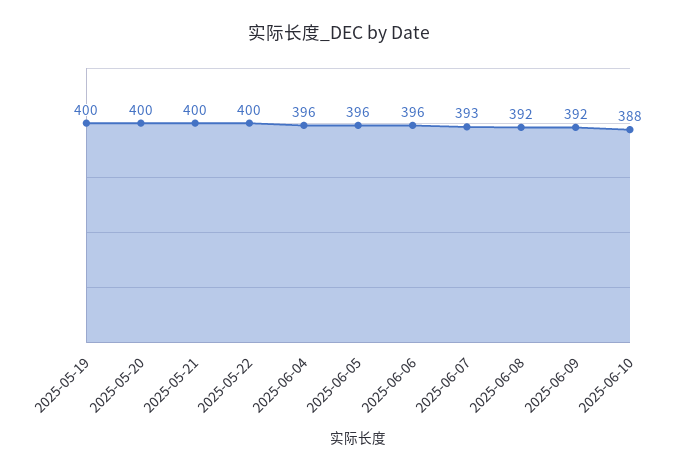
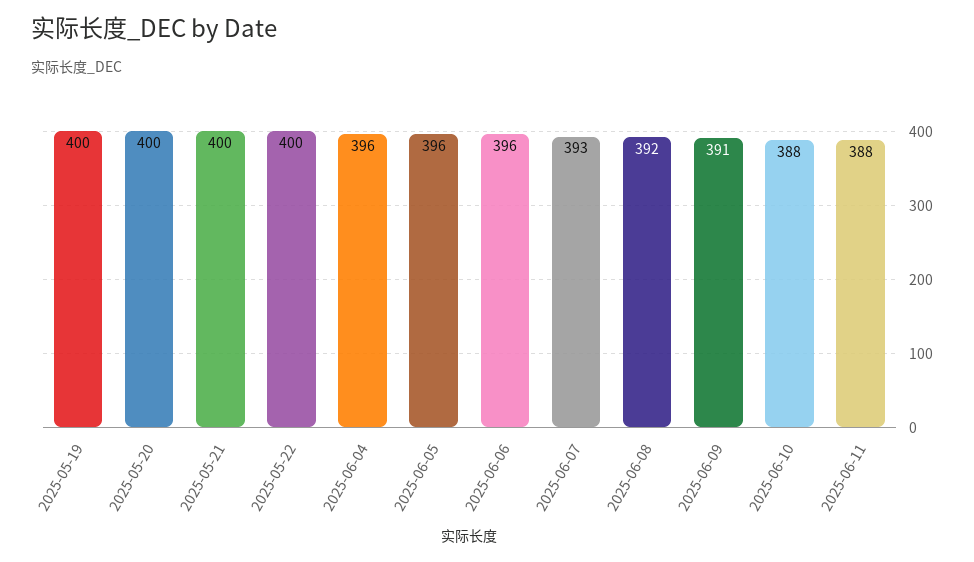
2025-06-09: 392 -> 391
2025-06-11: none -> 388

